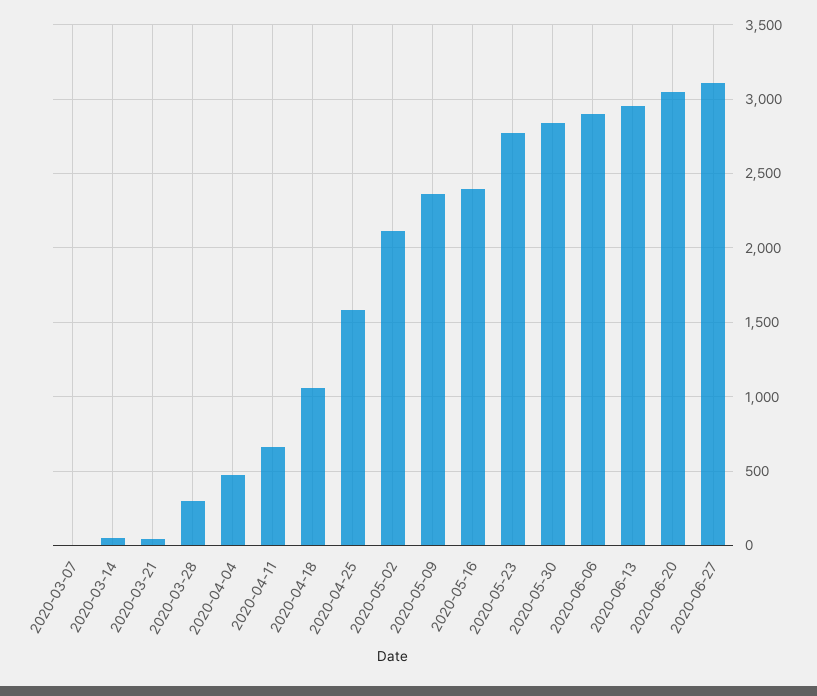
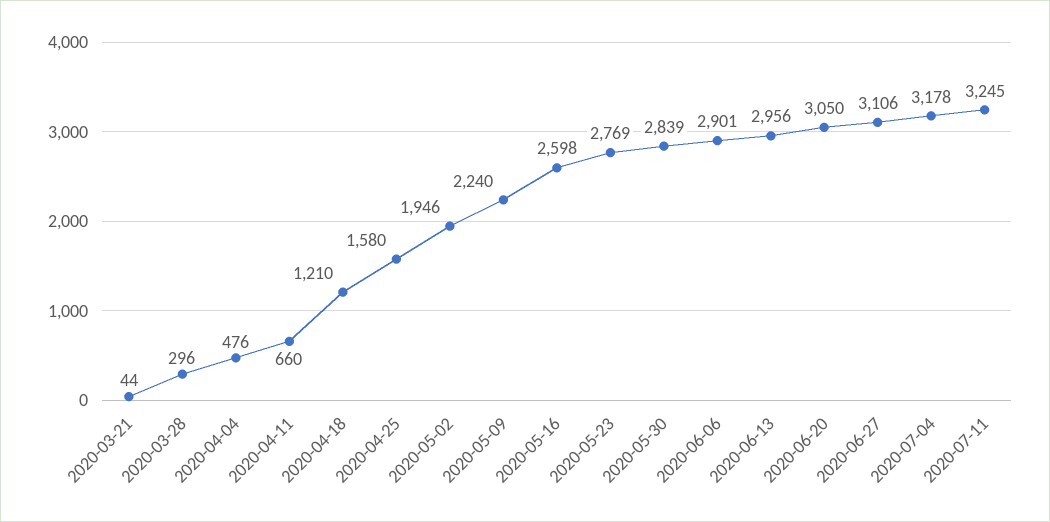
2020-03-07: 0 -> none
2020-03-14: 50 -> none
2020-04-18: 1050 -> 1210
2020-05-02: 2100 -> 1946
2020-05-09: 2350 -> 2240
2020-05-16: 2400 -> 2598
2020-07-04: none -> 3178
2020-07-11: none -> 3245

